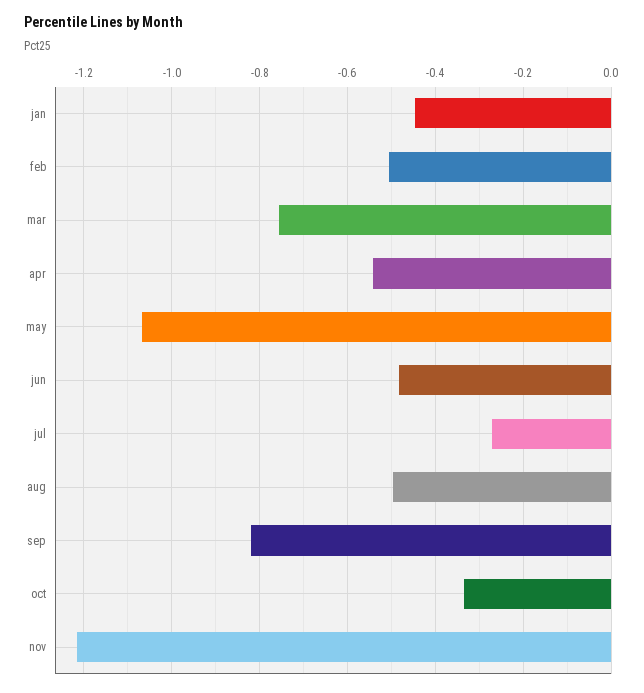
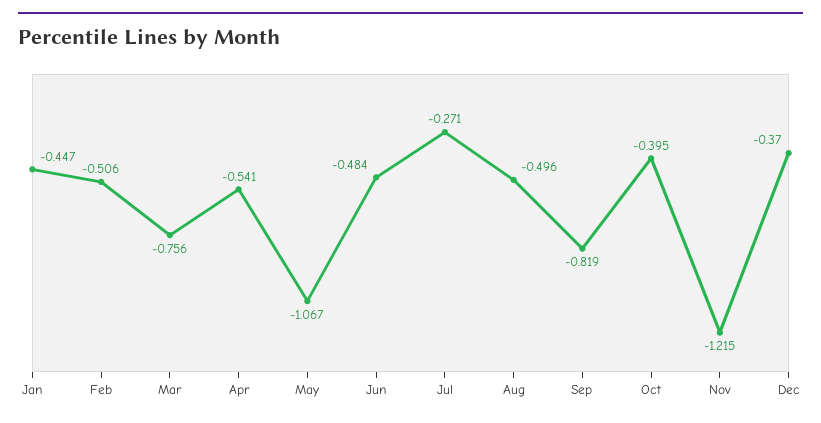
oct: -0.34 -> -0.395
Dec: none -> -0.37

